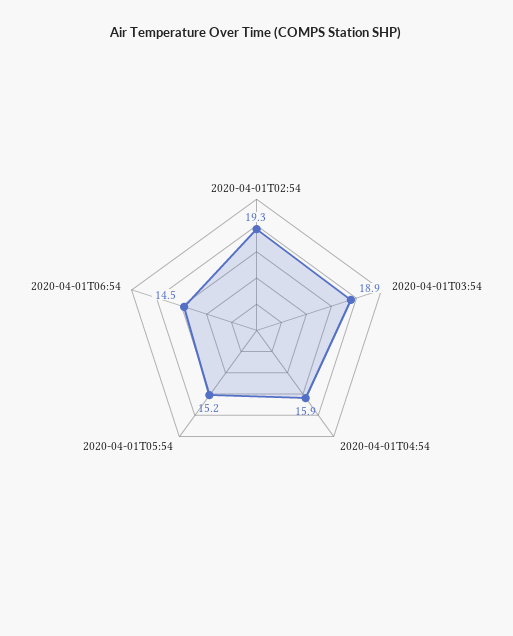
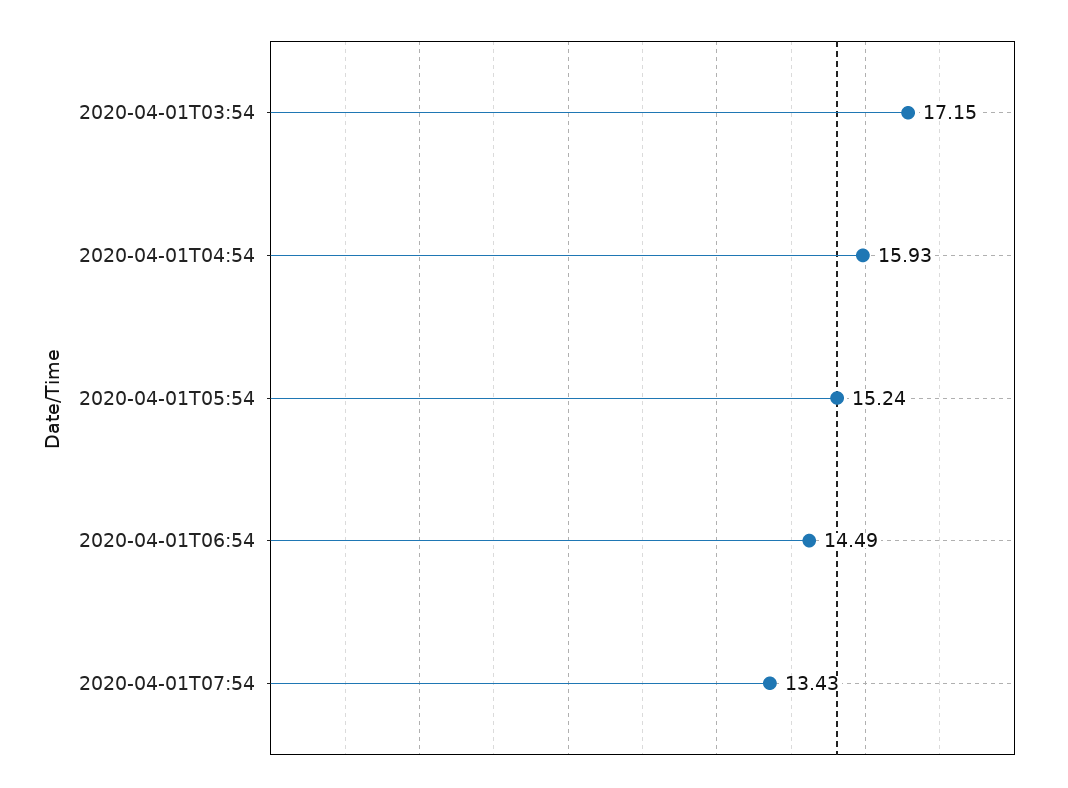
2020-04-01T02:54: 19.3 -> none
2020-04-01T03:54: 18.9 -> 17.15
2020-04-01T07:54: none -> 13.43

